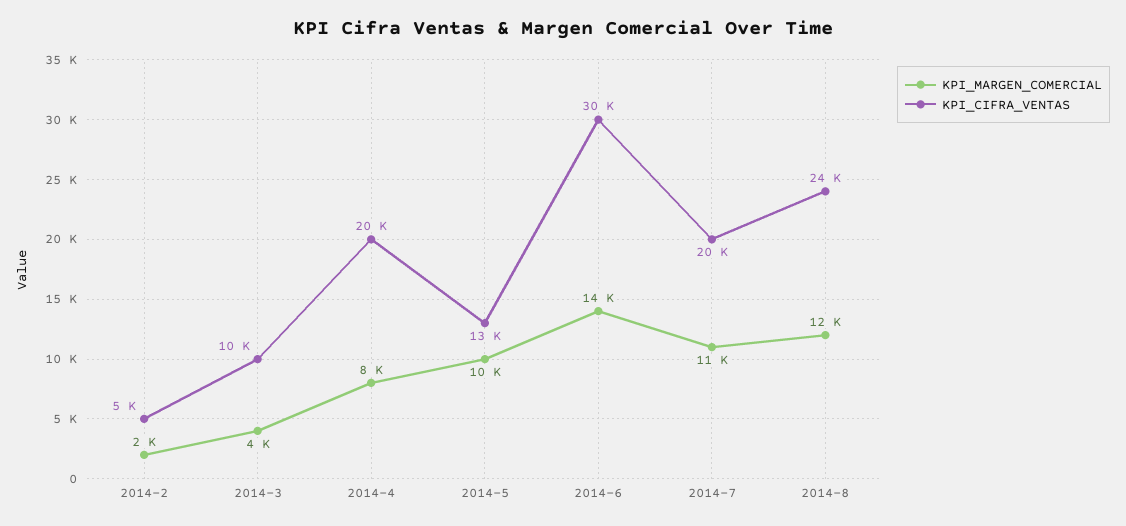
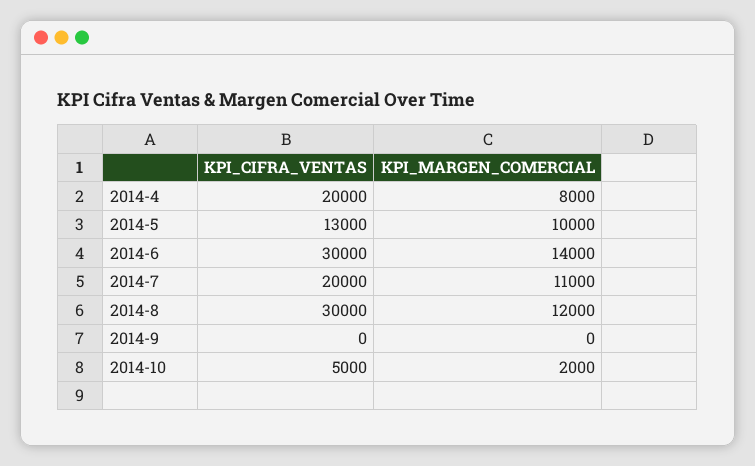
KPI_MARGEN_COMERCIAL, 2014-2: 2000 -> none
KPI_CIFRA_VENTAS, 2014-2: 5000 -> none
KPI_MARGEN_COMERCIAL, 2014-3: 4000 -> none
KPI_CIFRA_VENTAS, 2014-3: 10000 -> none
KPI_CIFRA_VENTAS, 2014-8: 24000 -> 30000
KPI_CIFRA_VENTAS, 2014-9: none -> 0
KPI_MARGEN_COMERCIAL, 2014-9: none -> 0
KPI_CIFRA_VENTAS, 2014-10: none -> 5000
KPI_MARGEN_COMERCIAL, 2014-10: none -> 2000

